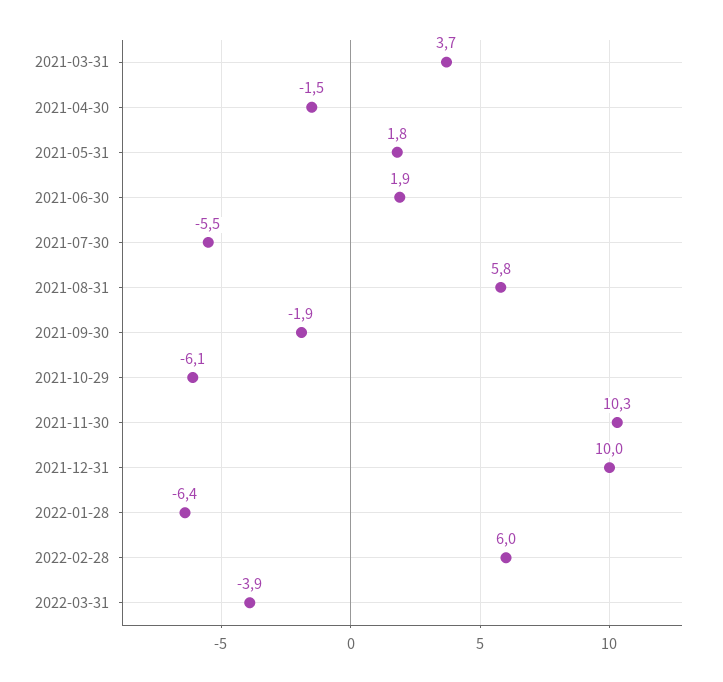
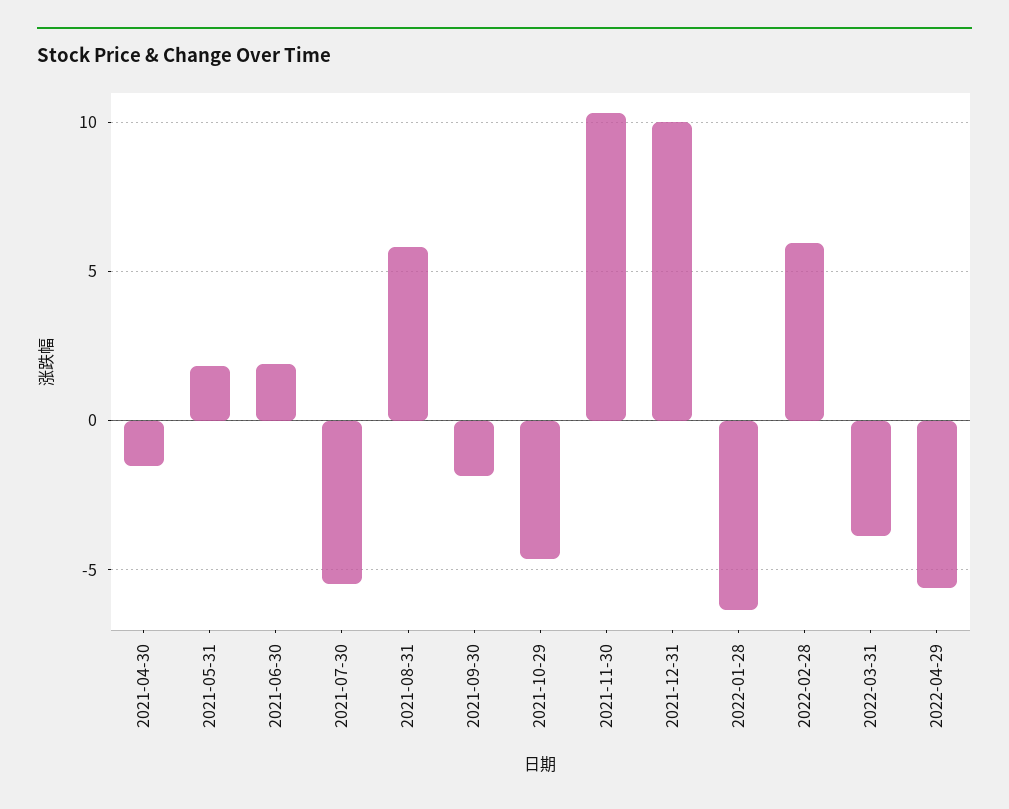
2021-03-31: 3.7 -> none
2021-10-29: -6.1 -> -4.5
2022-04-29: none -> -5.5

